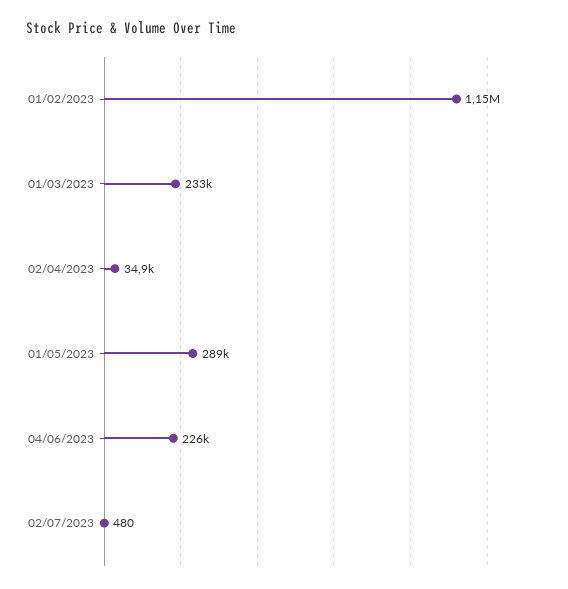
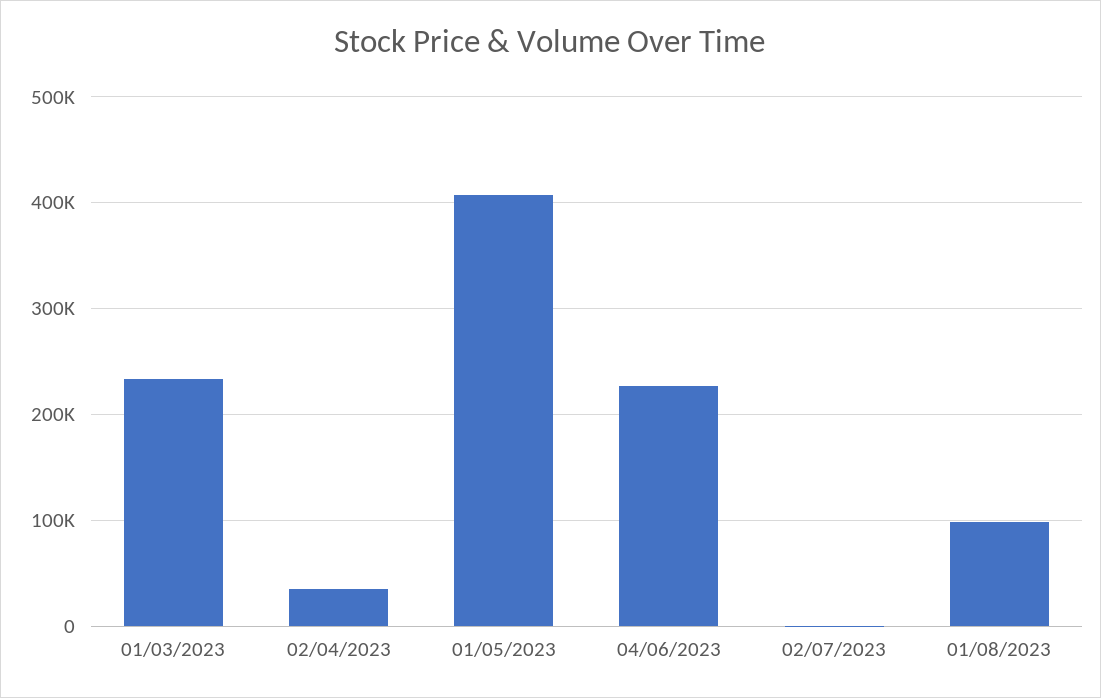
01/02/2023: 1150000 -> none
01/05/2023: 289000 -> 410000
01/08/2023: none -> 100000

